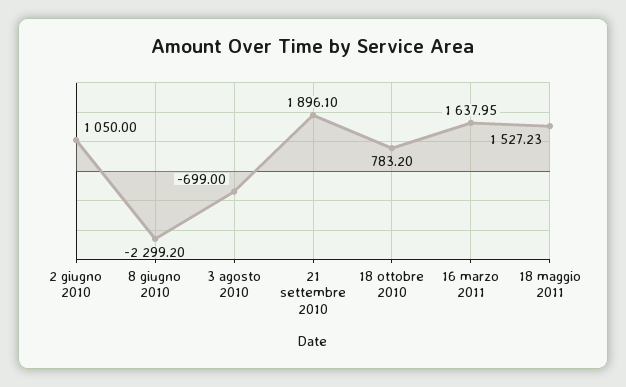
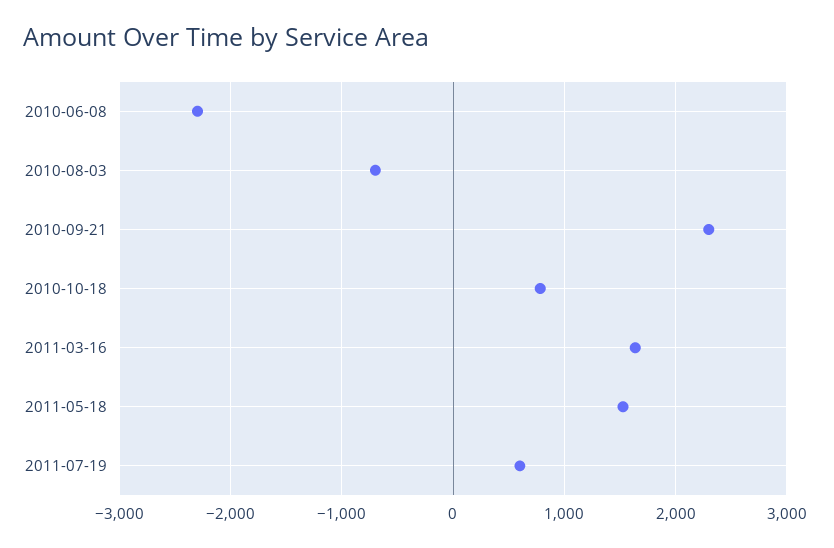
2 giugno 2010: 1050 -> none
21 settembre 2010: 1896.1 -> 2300
2011-07-19: none -> 600

